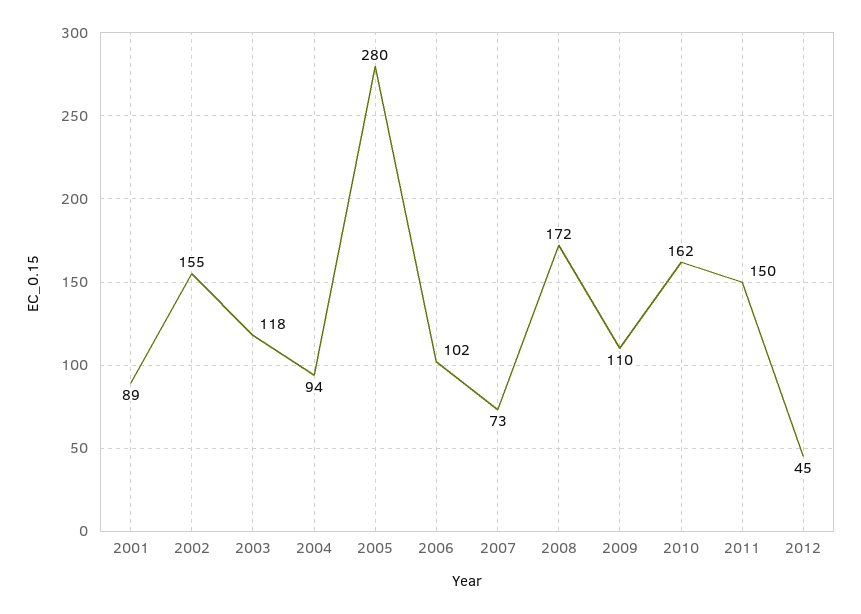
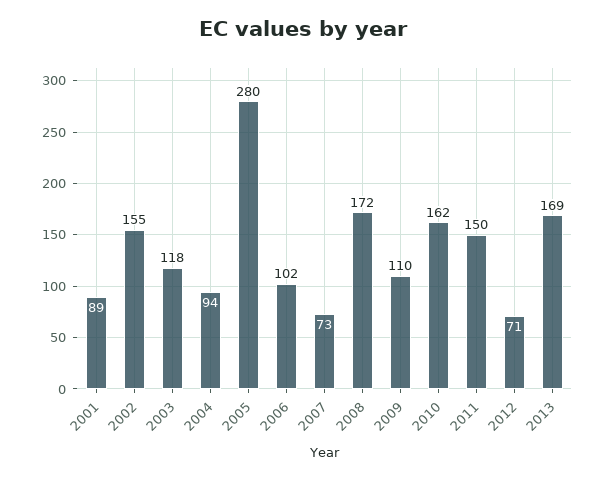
2012: 45 -> 71
2013: none -> 169

